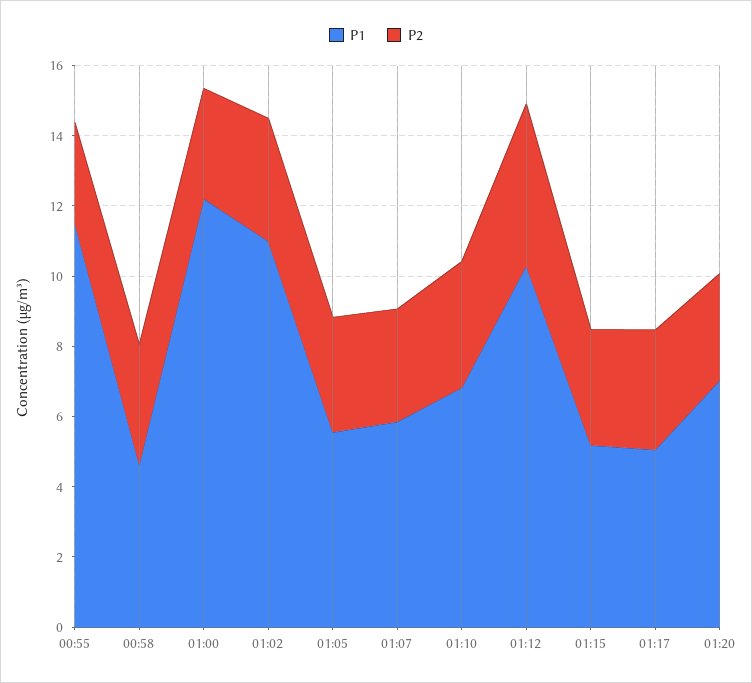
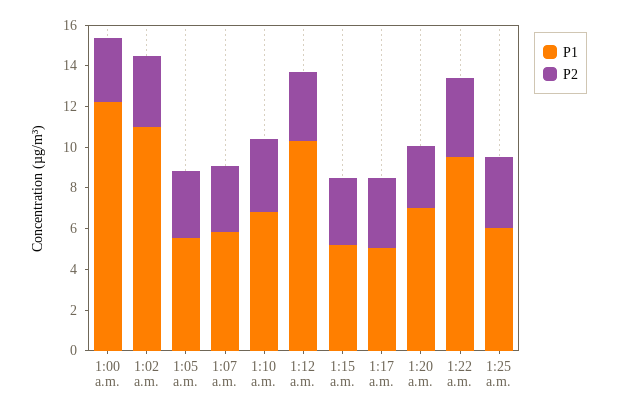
P1, 00:55: 11.5 -> none
P2, 00:55: 3 -> none
P1, 00:58: 4.5 -> none
P2, 00:58: 3.5 -> none
P2, 01:12: 4.5 -> 3.5
P1, 1:22 a.m.: none -> 9.5
P2, 1:22 a.m.: none -> 4
P1, 1:25 a.m.: none -> 6
P2, 1:25 a.m.: none -> 3.5

